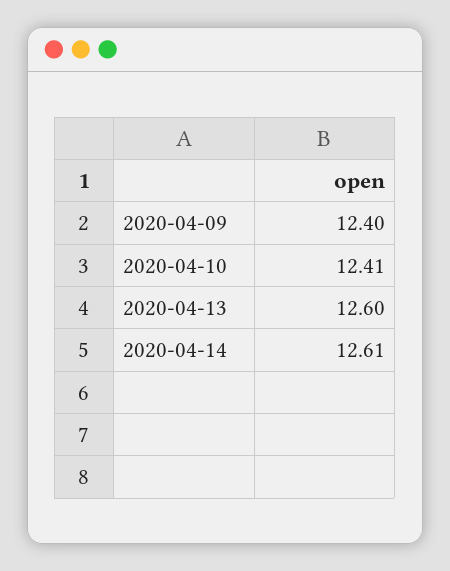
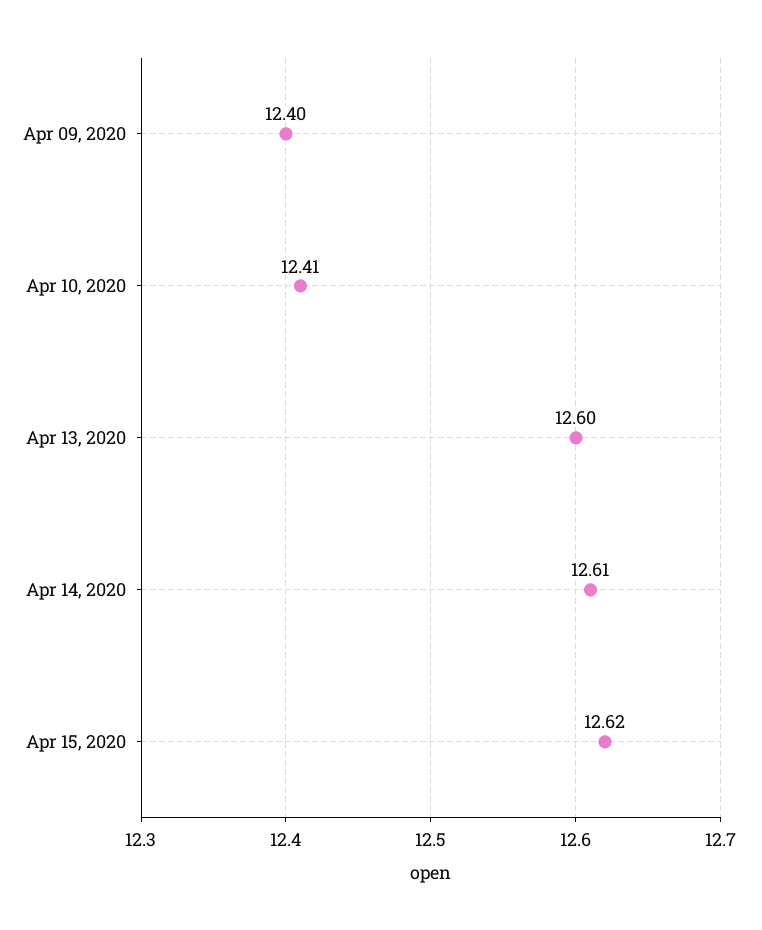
Apr 15, 2020: none -> 12.62

